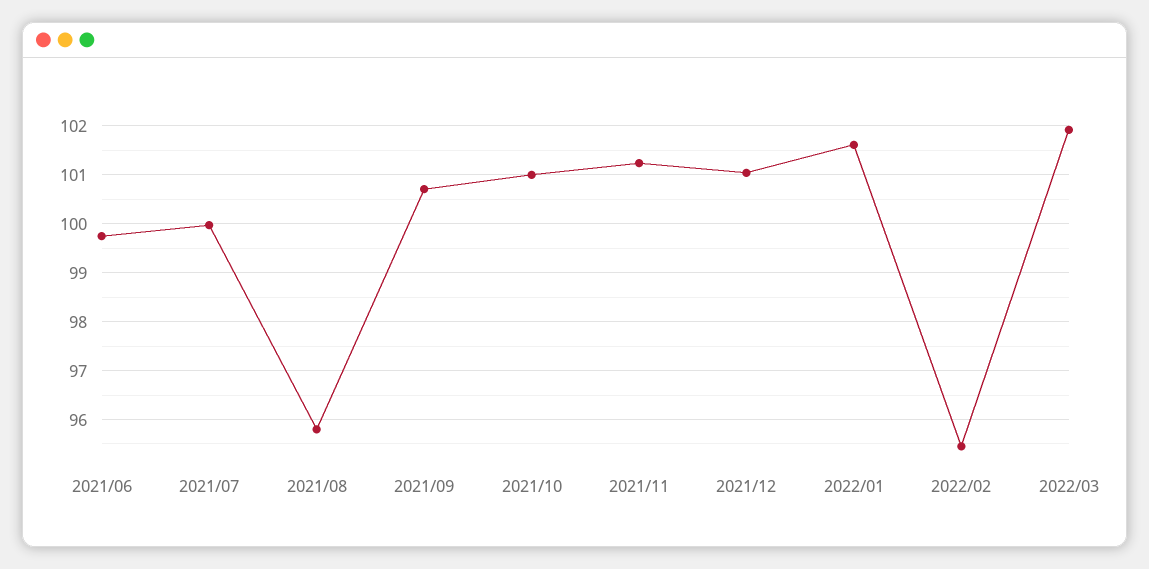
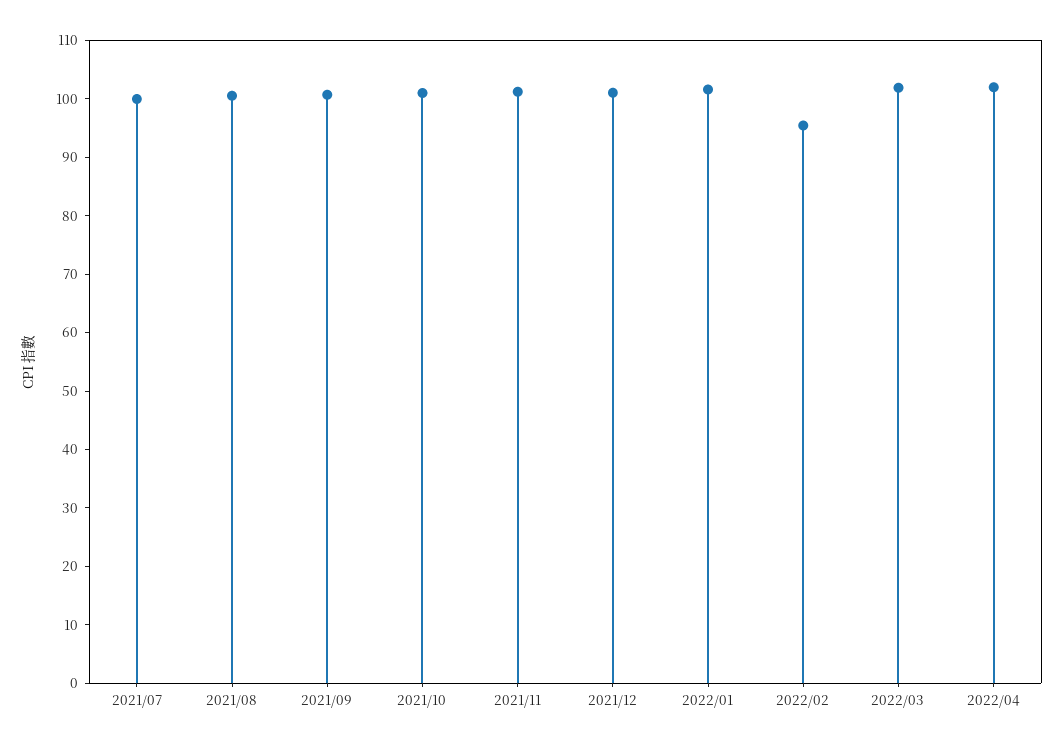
2021/06: 99.8 -> none
2021/08: 95.8 -> 100
2022/04: none -> 102

